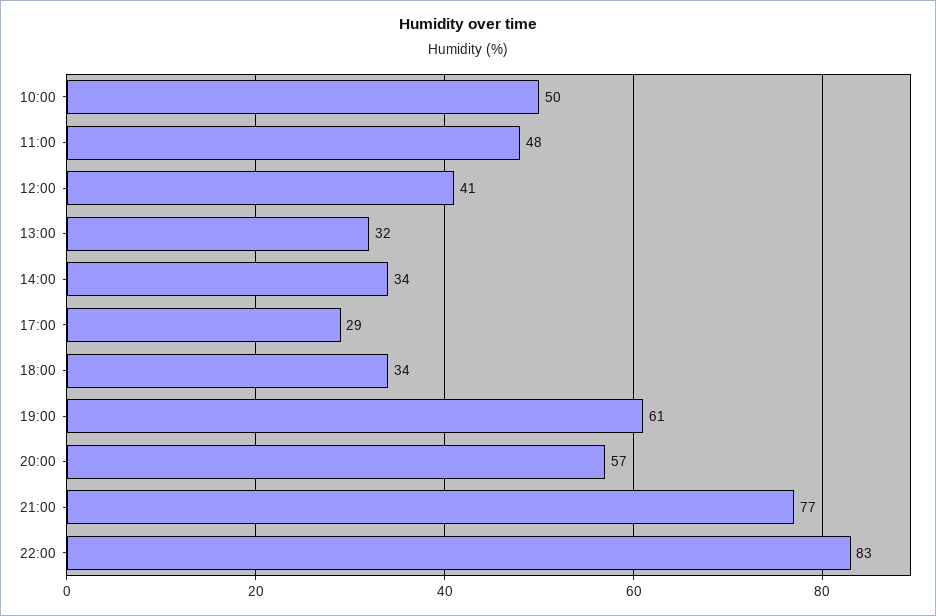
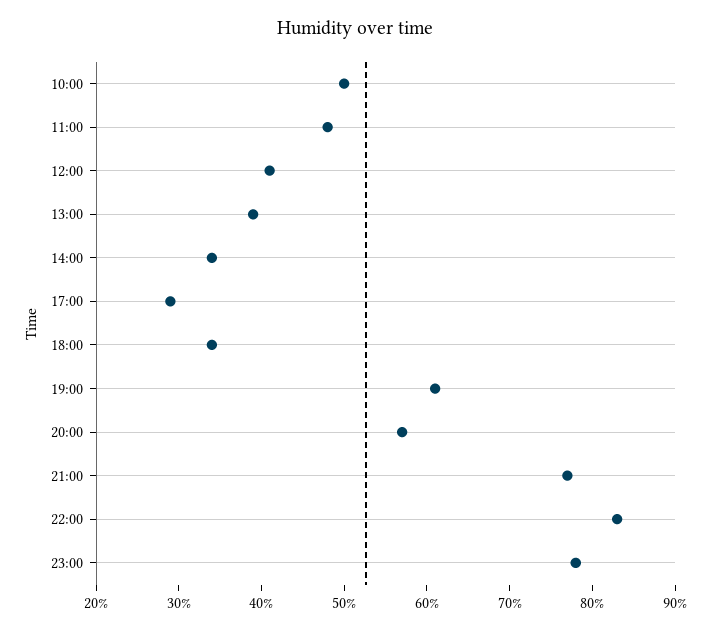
13:00: 32 -> 39
23:00: none -> 78

